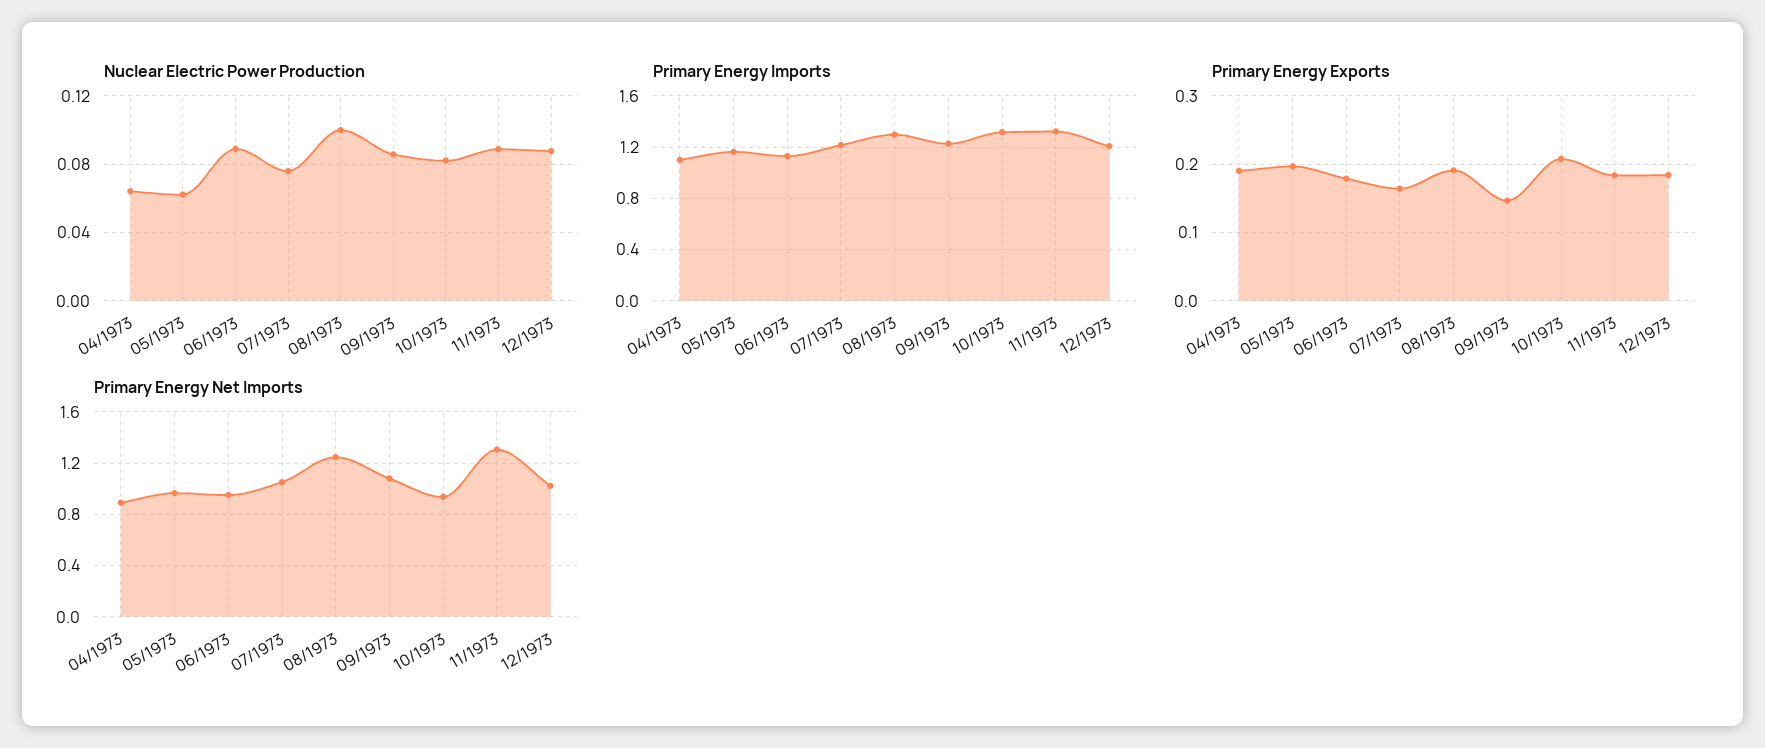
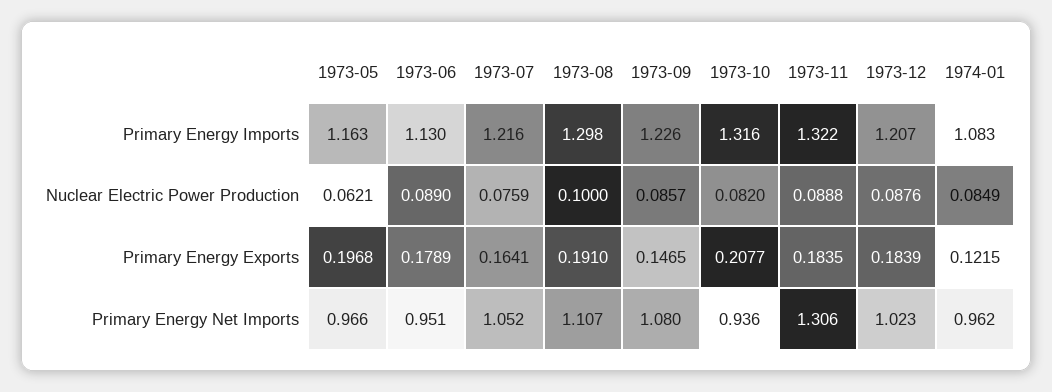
Nuclear Electric Power Production, 04/1973: 0.065 -> none
Primary Energy Imports, 04/1973: 1.1 -> none
Primary Energy Exports, 04/1973: 0.19 -> none
Primary Energy Net Imports, 04/1973: 0.9 -> none
Primary Energy Net Imports, 08/1973: 1.25 -> 1.107
Primary Energy Imports, 1974-01: none -> 1.083
Nuclear Electric Power Production, 1974-01: none -> 0.0849
Primary Energy Exports, 1974-01: none -> 0.1215
Primary Energy Net Imports, 1974-01: none -> 0.962

